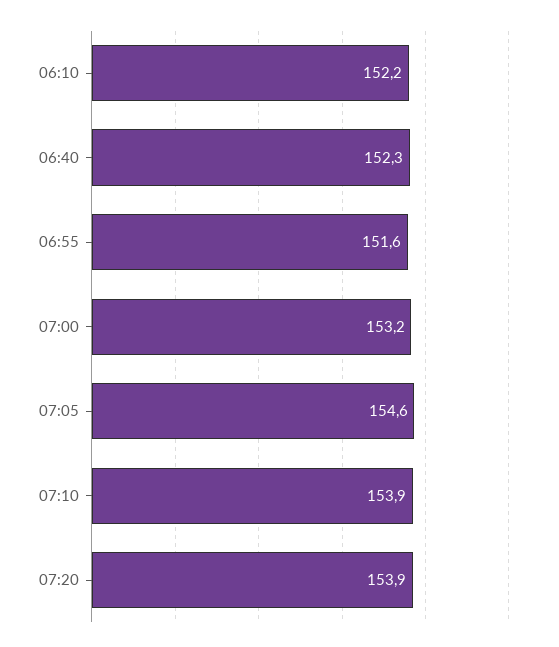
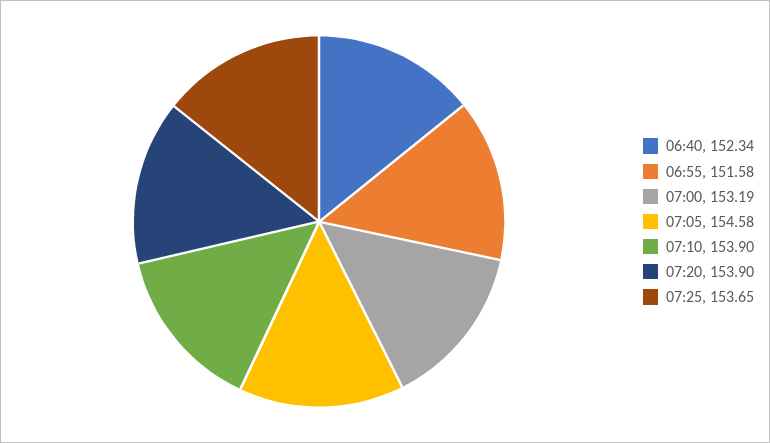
06:10: 152.2 -> none
07:25: none -> 153.65

